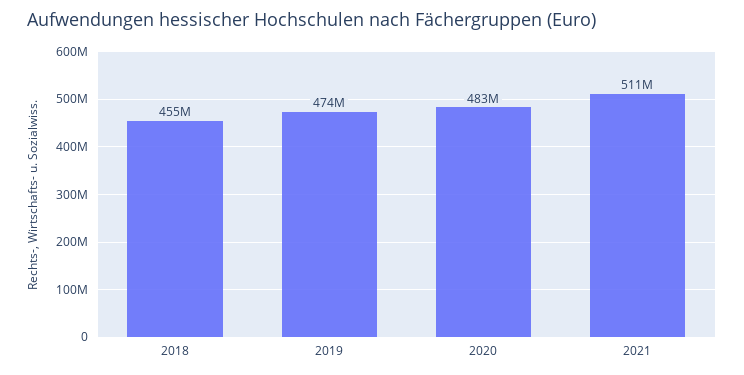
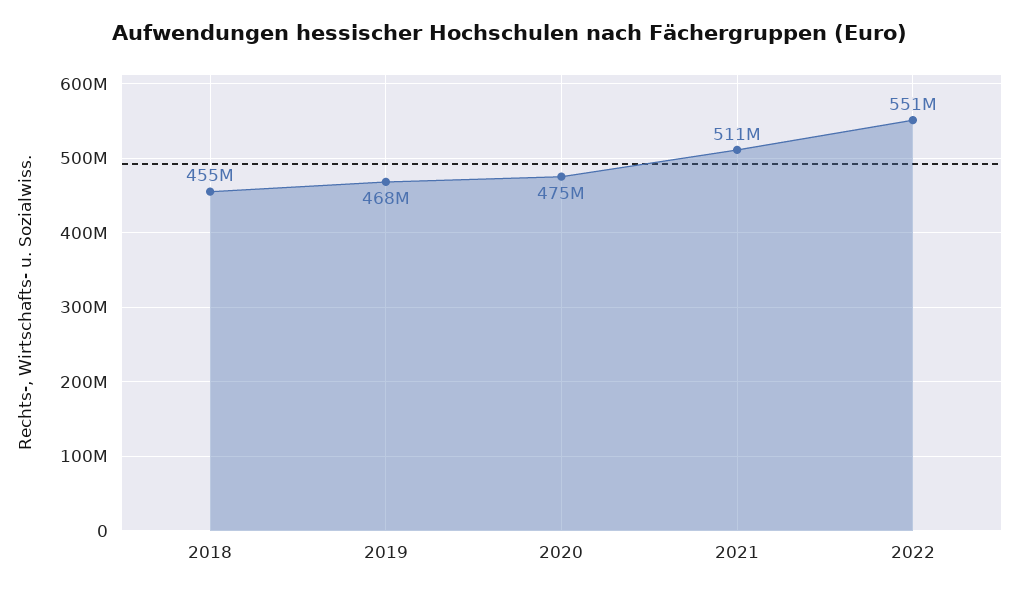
2019: 474000000 -> 468000000
2020: 483000000 -> 475000000
2022: none -> 551000000

